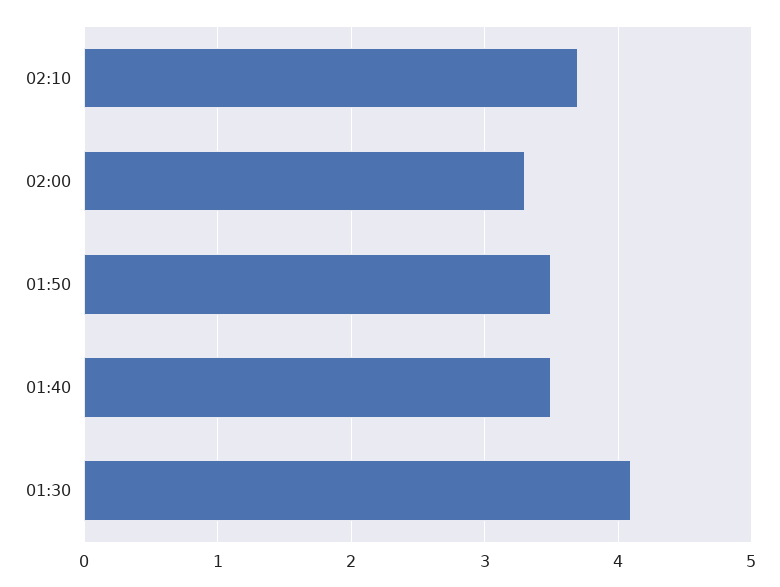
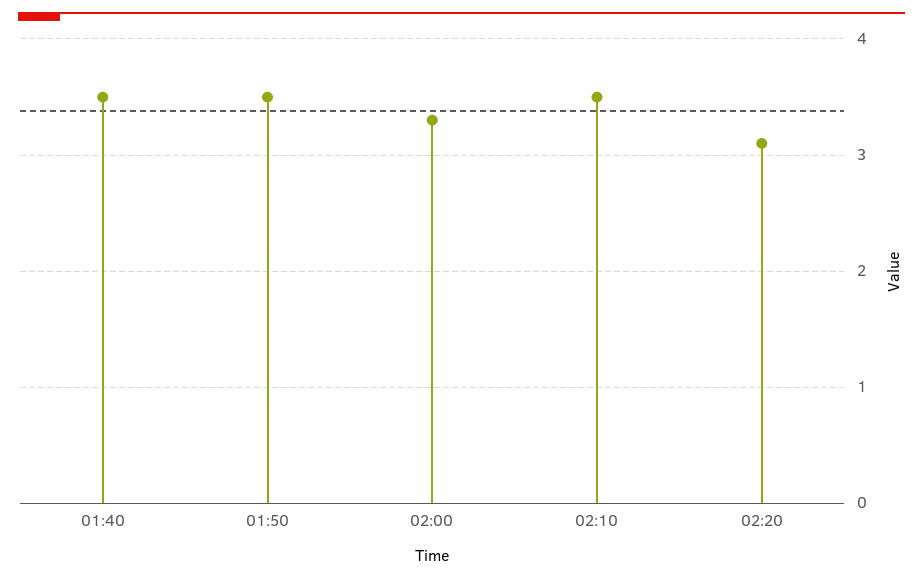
02:10: 3.7 -> 3.5
01:30: 4.1 -> none
02:20: none -> 3.1

